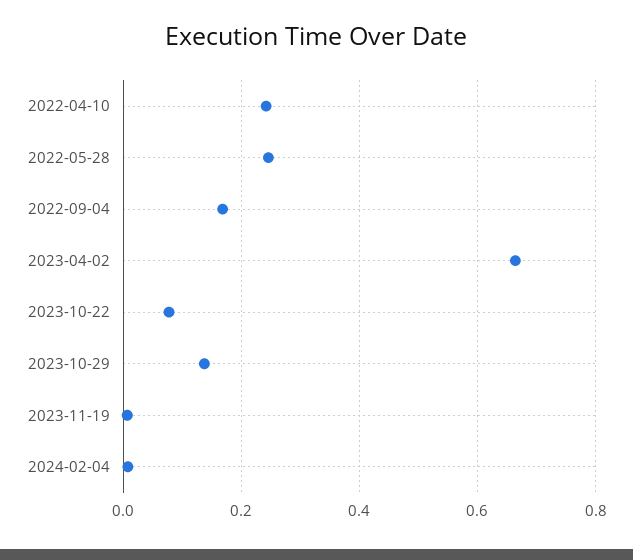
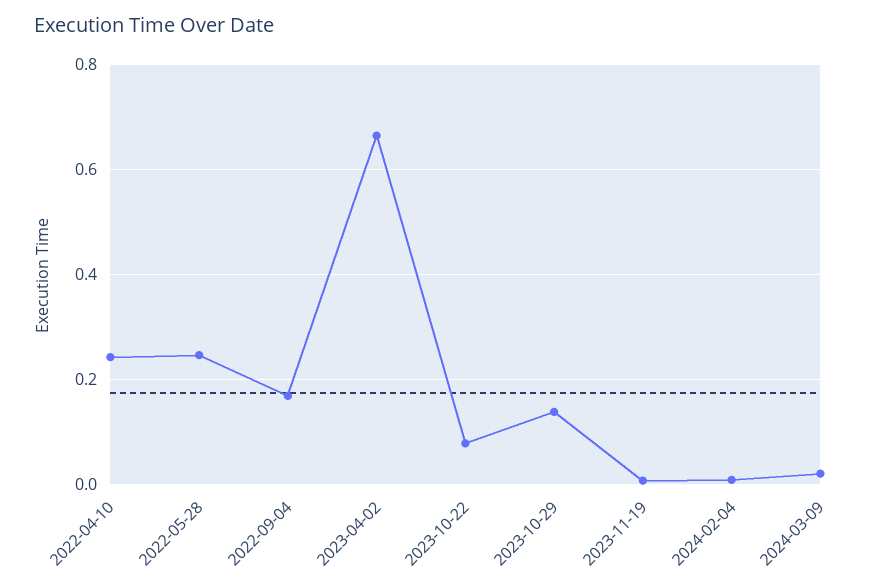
2024-03-09: none -> 0.02

